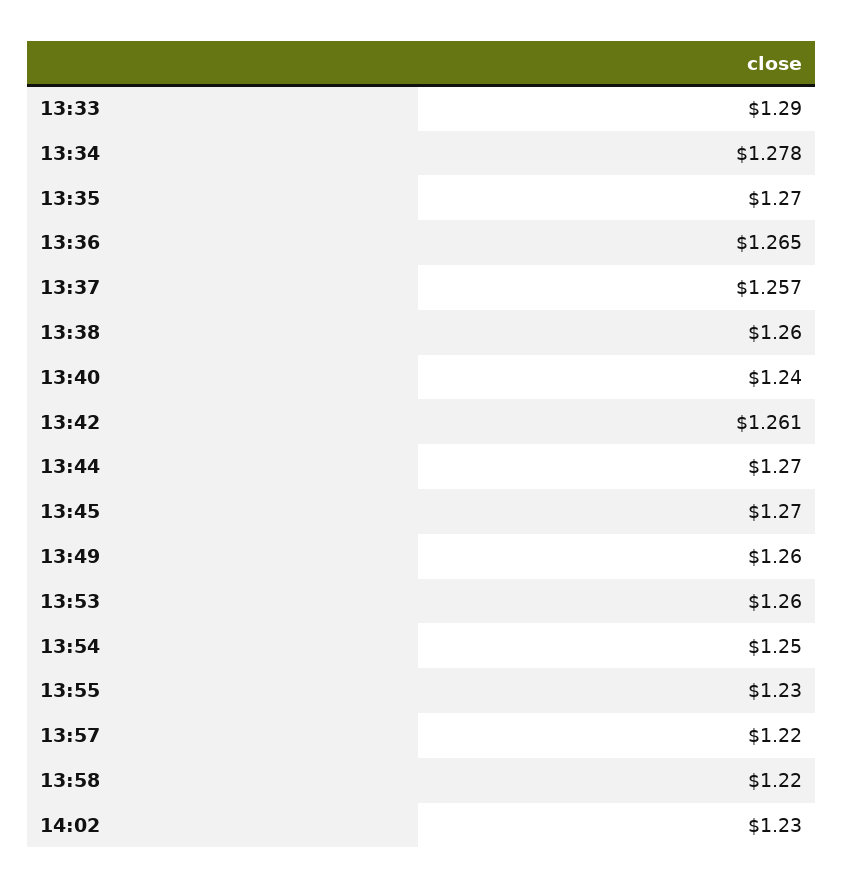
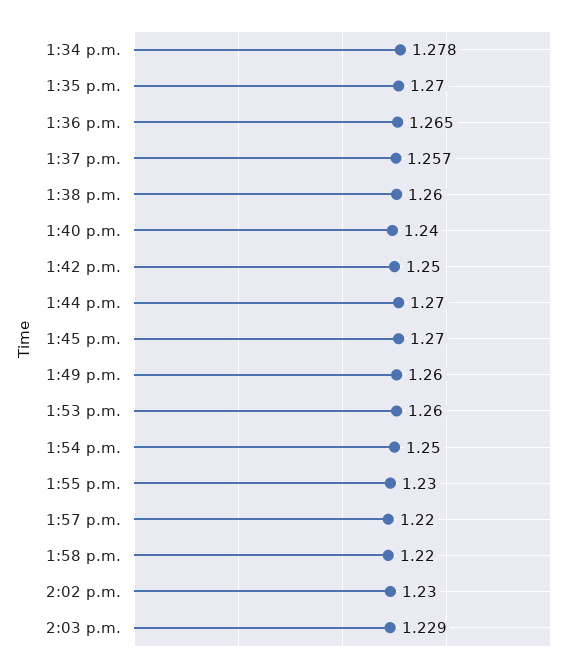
13:33: 1.29 -> none
13:42: 1.261 -> 1.25
2:03 p.m.: none -> 1.229

